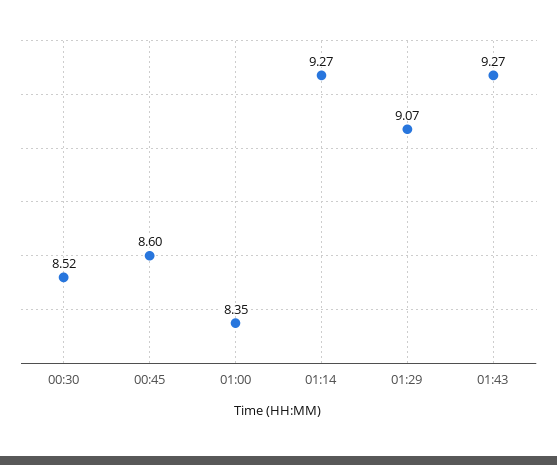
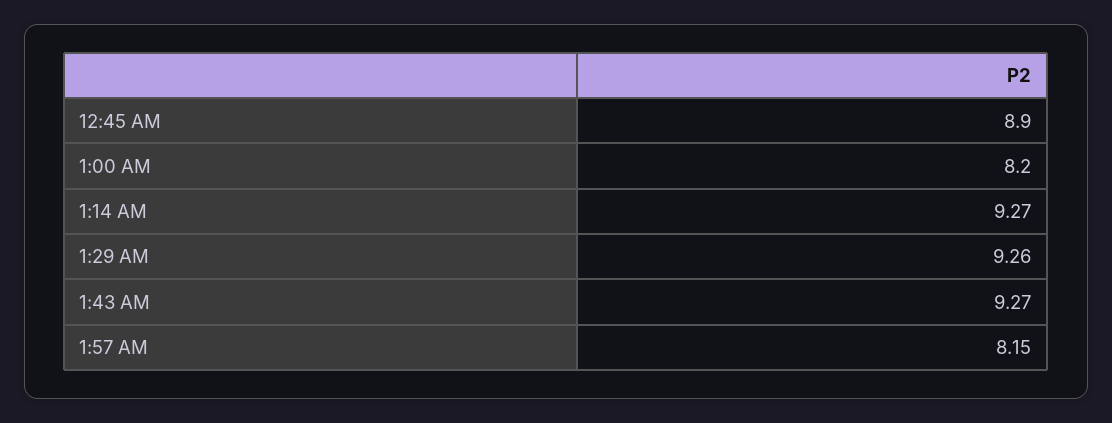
00:30: 8.52 -> none
00:45: 8.6 -> 8.9
01:00: 8.35 -> 8.2
01:29: 9.07 -> 9.26
1:57 AM: none -> 8.15

